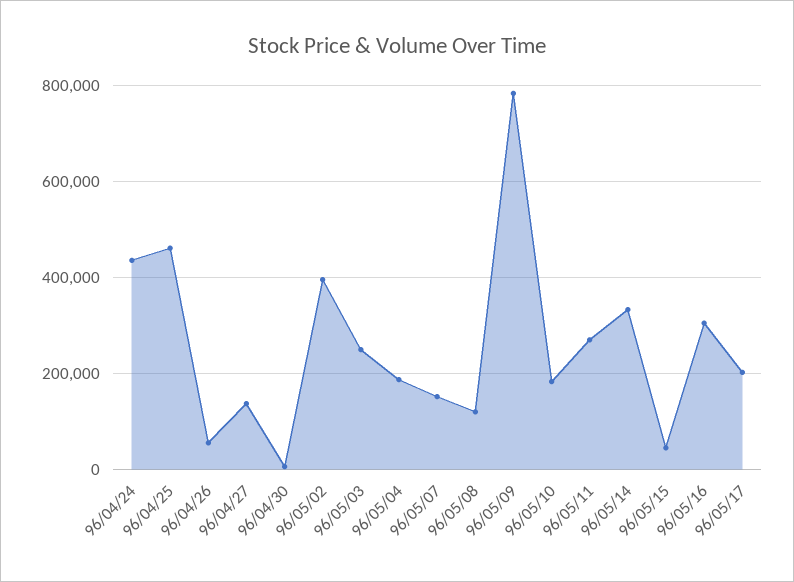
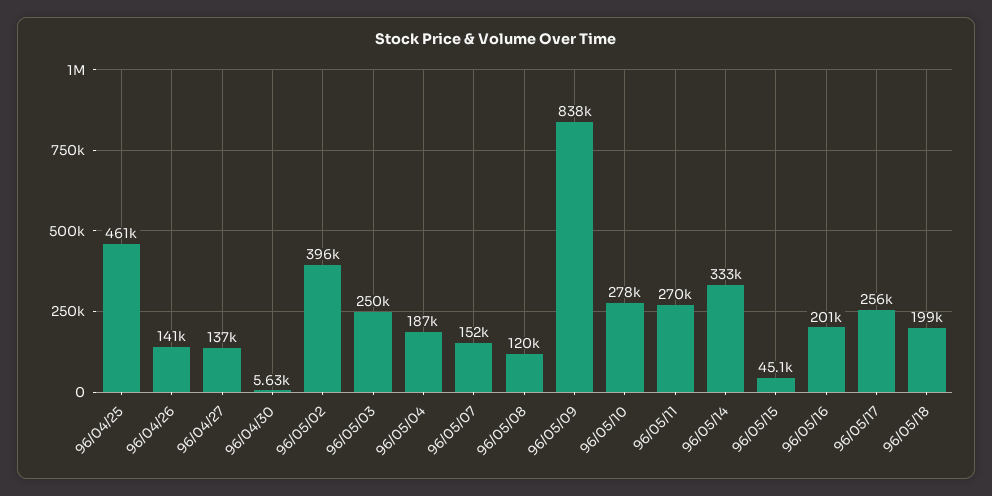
96/04/24: 440000 -> none
96/04/26: 60000 -> 141000
96/05/09: 780000 -> 838000
96/05/10: 180000 -> 278000
96/05/16: 300000 -> 201000
96/05/17: 200000 -> 256000
96/05/18: none -> 199000

